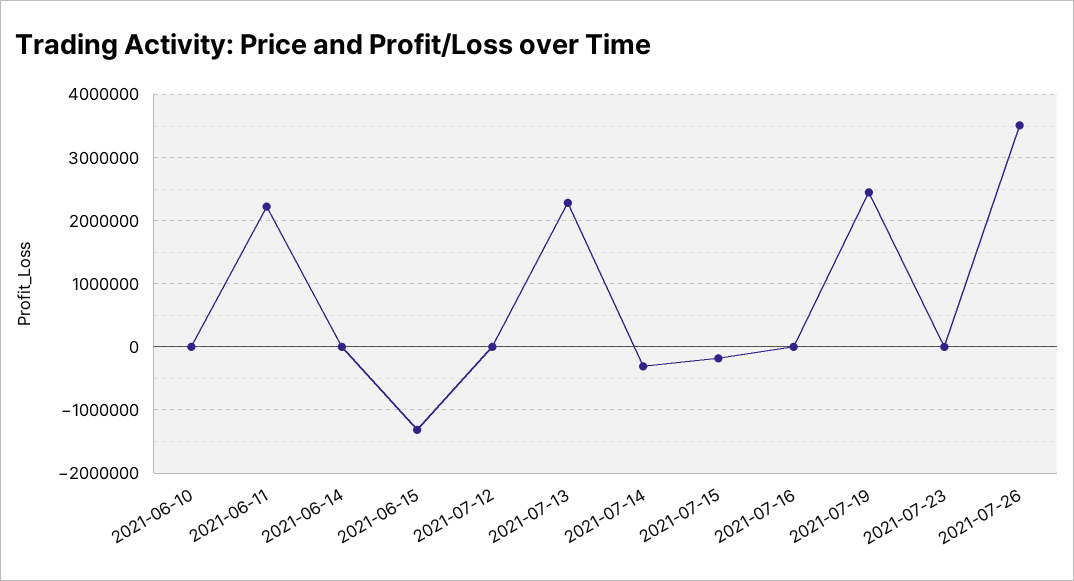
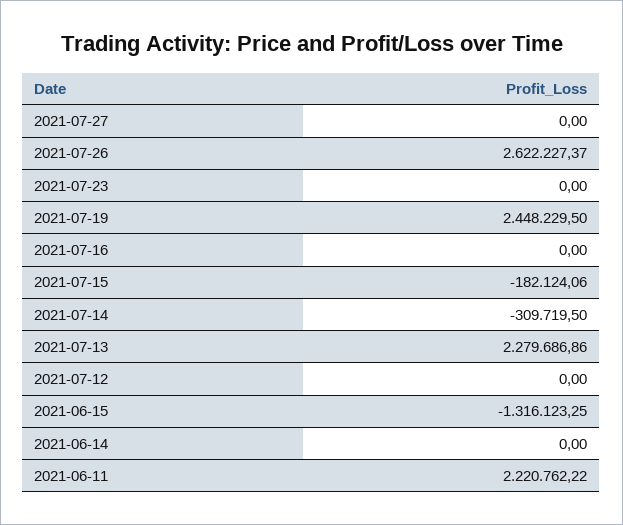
2021-06-10: 0 -> none
2021-07-26: 3500000 -> 2622227.37
2021-07-27: none -> 0

